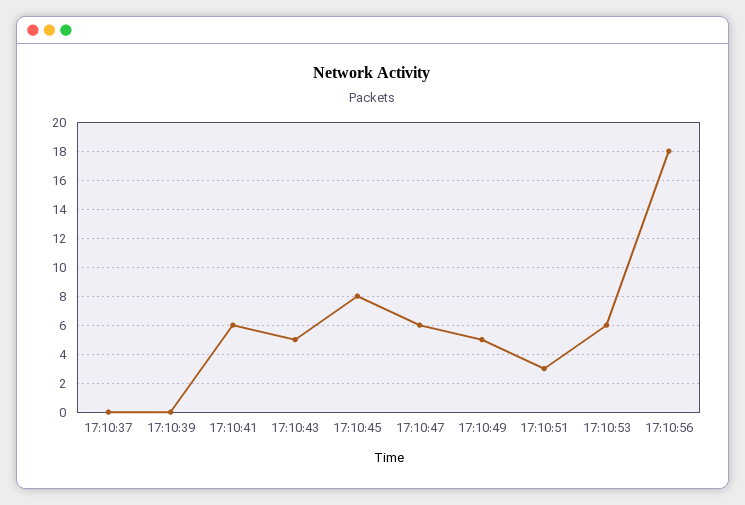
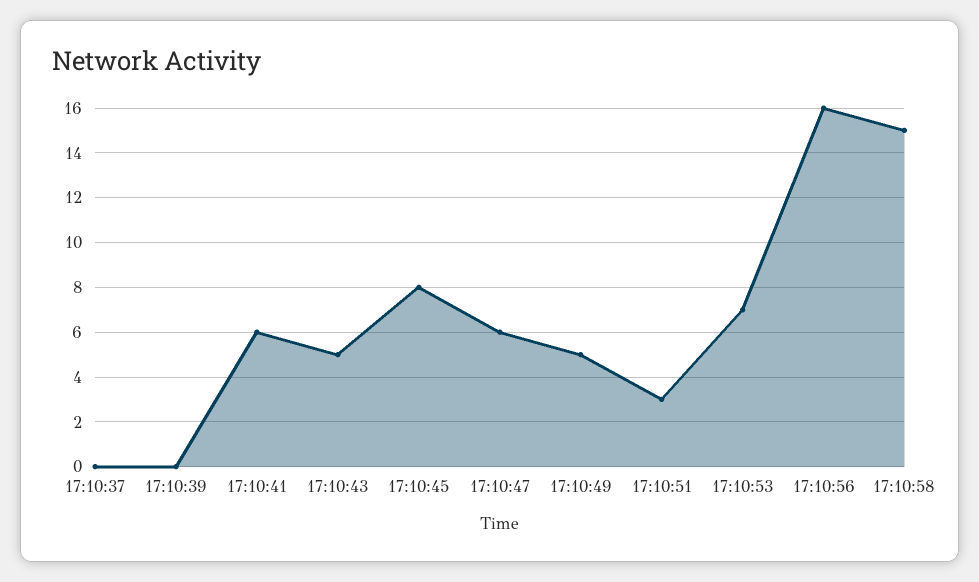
17:10:53: 6 -> 7
17:10:56: 18 -> 16
17:10:58: none -> 15

